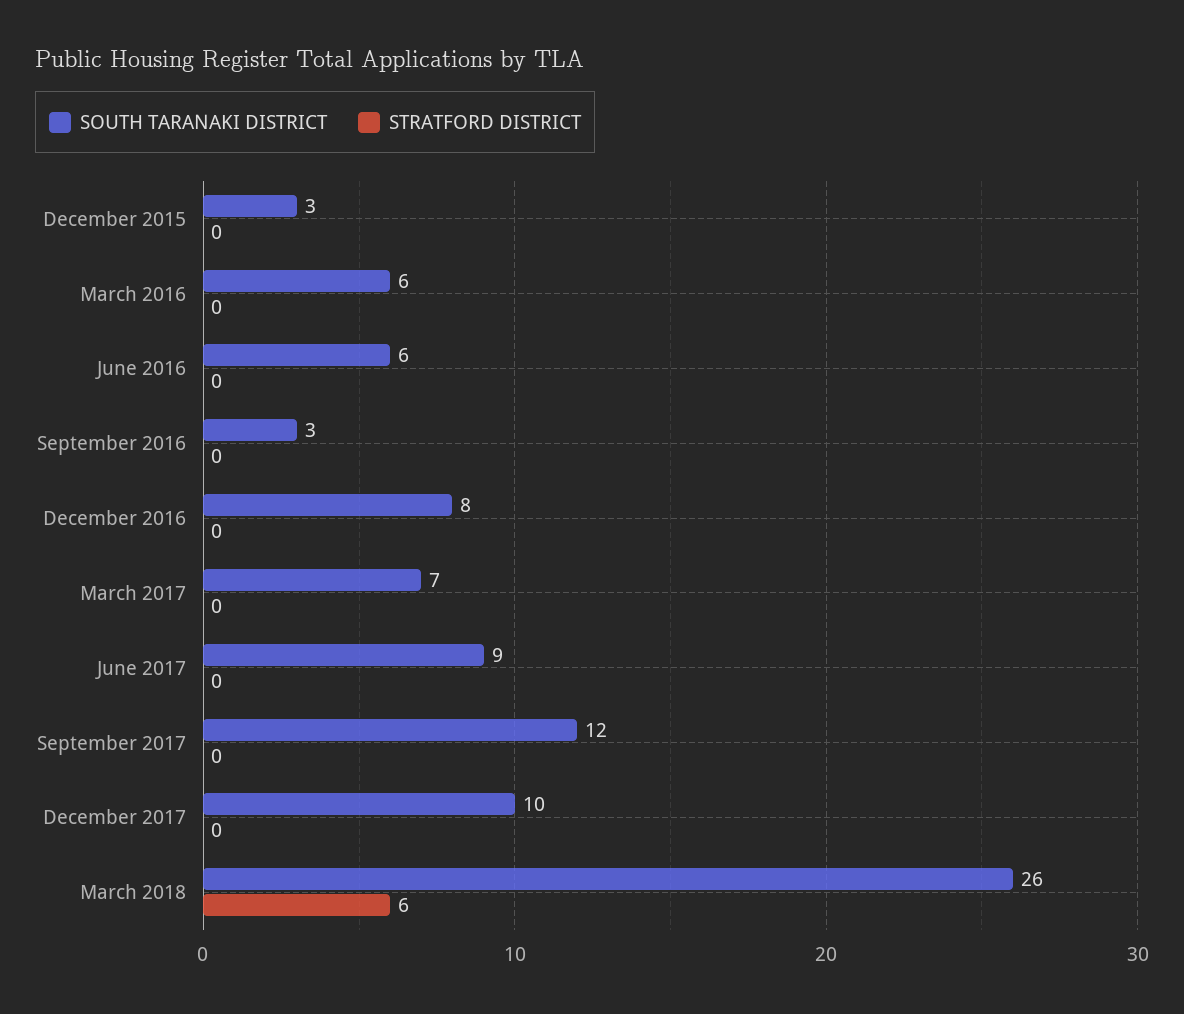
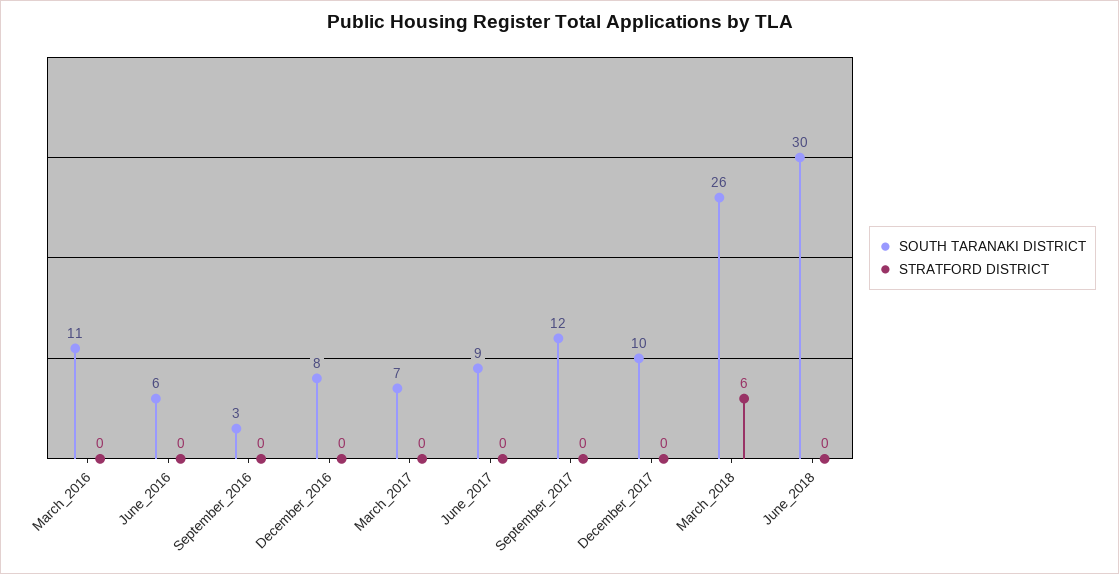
SOUTH TARANAKI DISTRICT, December 2015: 3 -> none
STRATFORD DISTRICT, December 2015: 0 -> none
SOUTH TARANAKI DISTRICT, March 2016: 6 -> 11
SOUTH TARANAKI DISTRICT, June_2018: none -> 30
STRATFORD DISTRICT, June_2018: none -> 0

